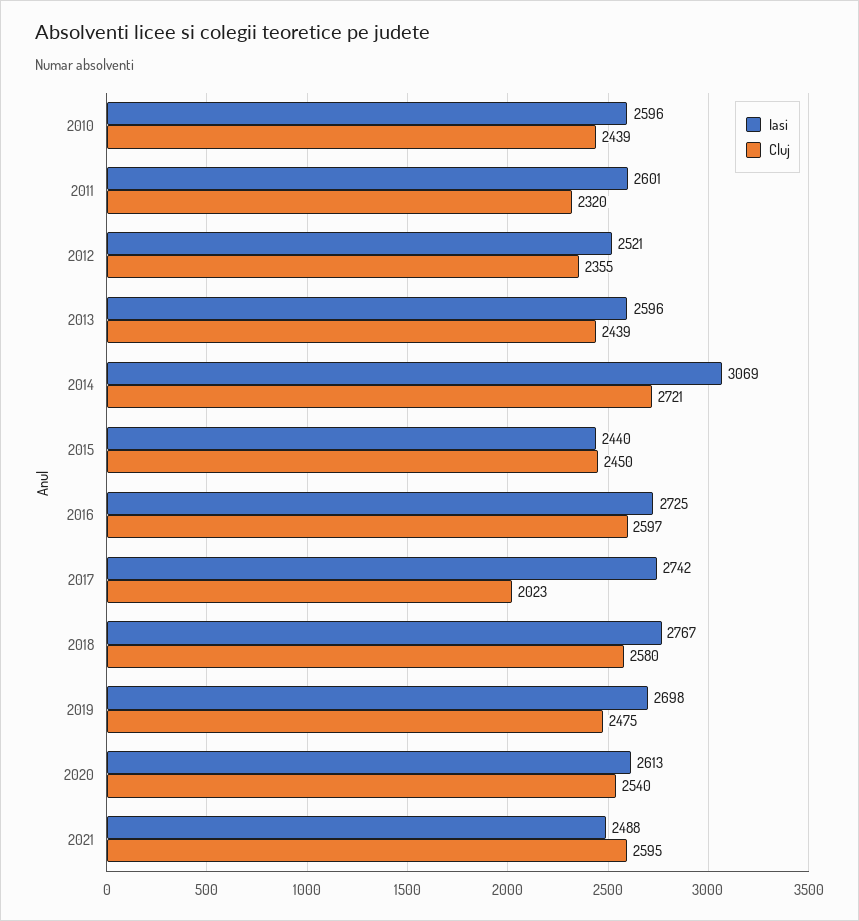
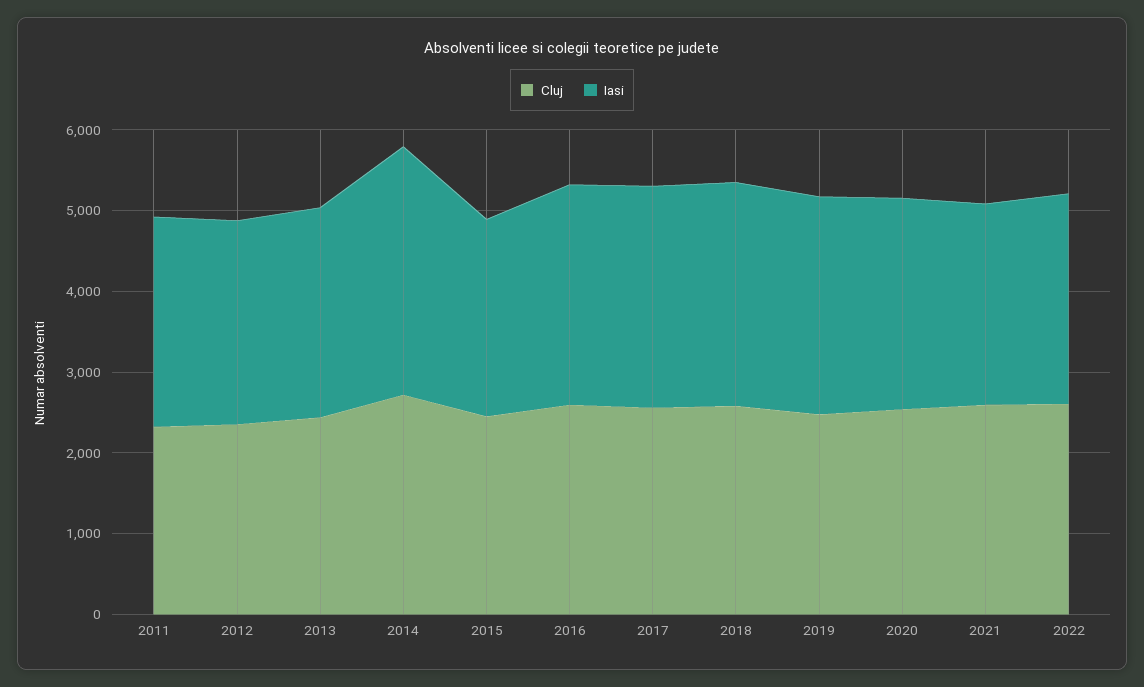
Iasi, 2010: 2596 -> none
Cluj, 2010: 2439 -> none
Cluj, 2017: 2023 -> 2600
Cluj, 2022: none -> 2600
Iasi, 2022: none -> 2600

